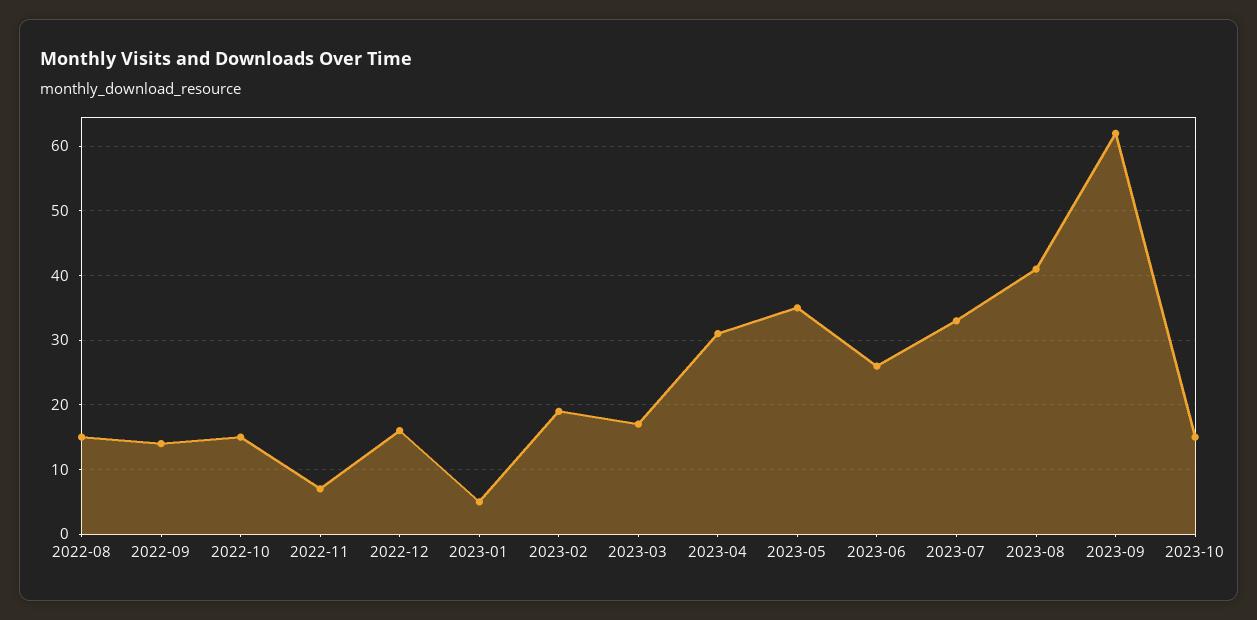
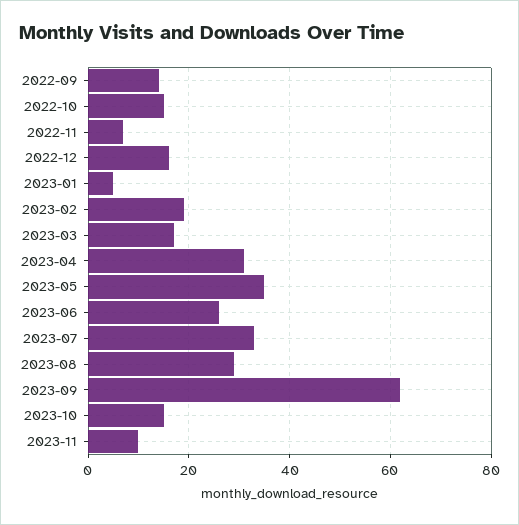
2022-08: 15 -> none
2023-08: 41 -> 30
2023-11: none -> 10

